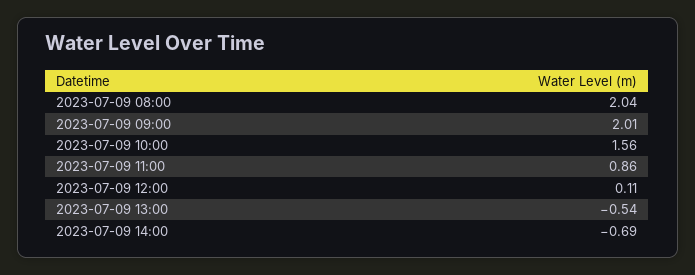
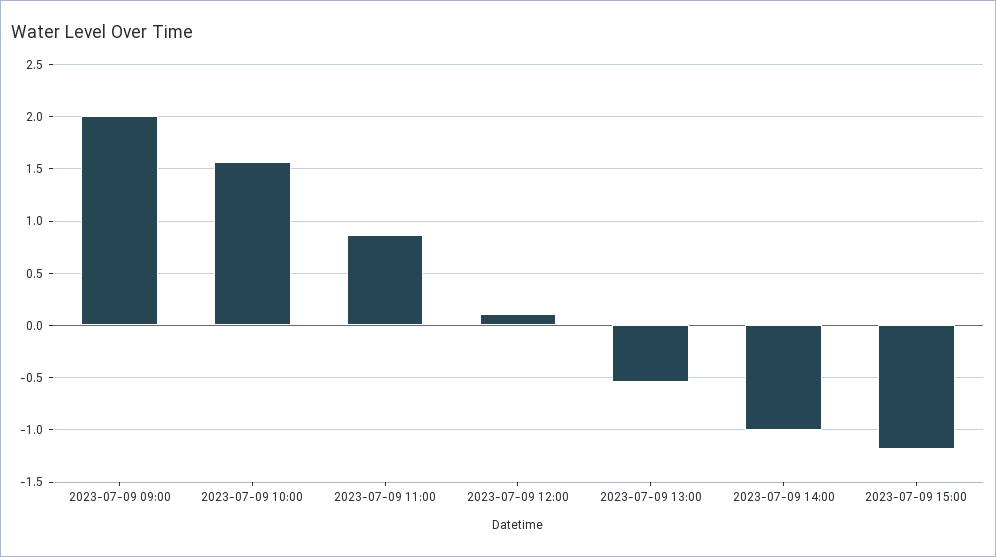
2023-07-09 08:00: 2.04 -> none
2023-07-09 14:00: -0.69 -> -1
2023-07-09 15:00: none -> -1.2

